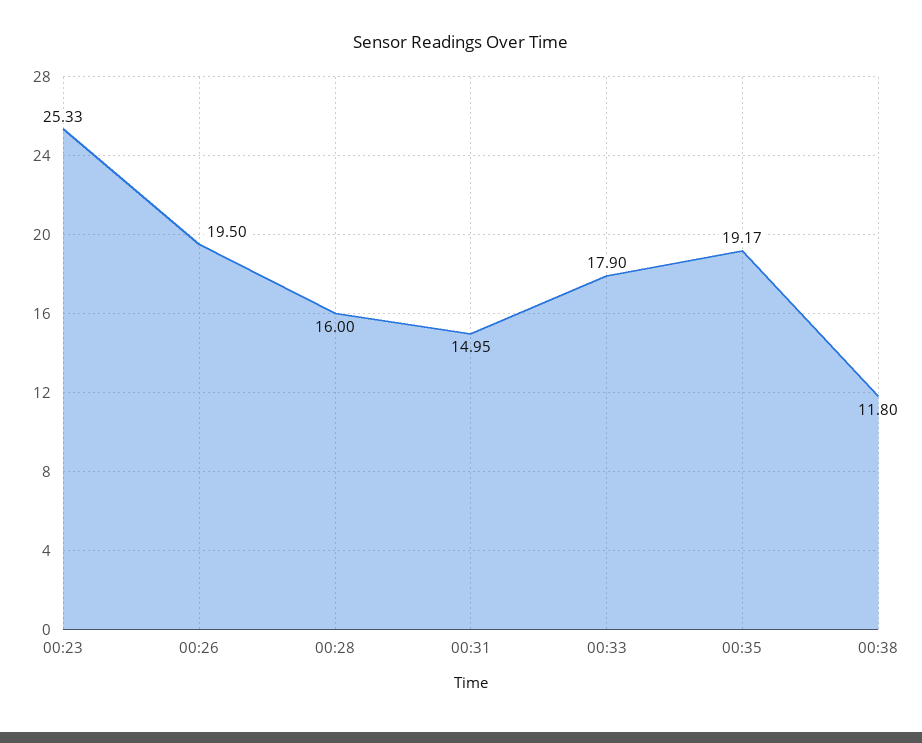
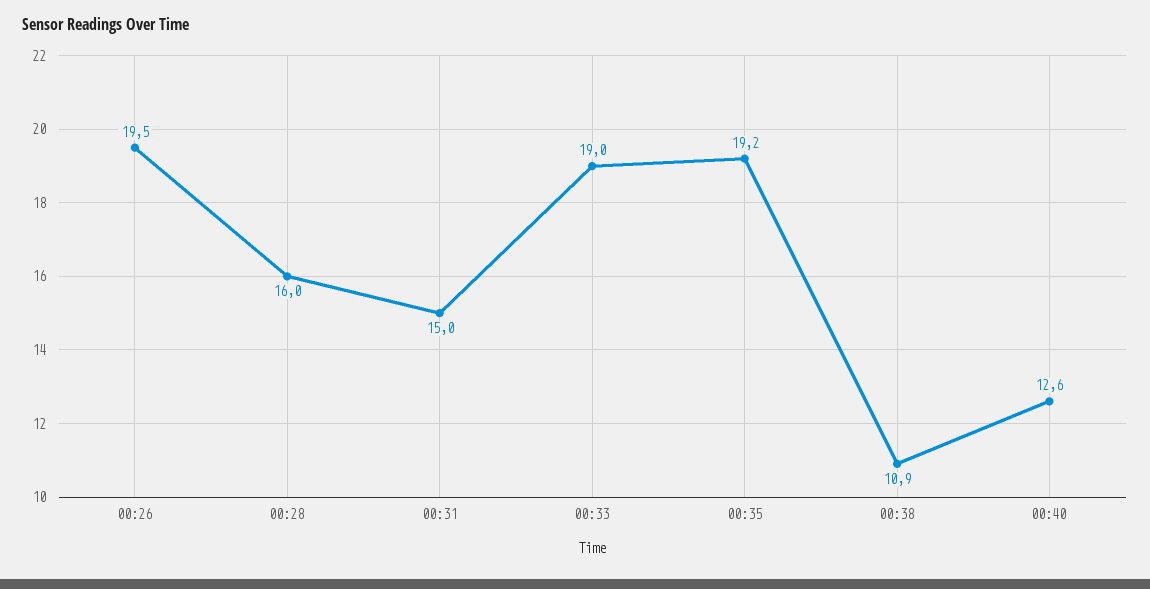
00:23: 25.33 -> none
00:33: 17.9 -> 19
00:38: 11.8 -> 10.9
00:40: none -> 12.6

